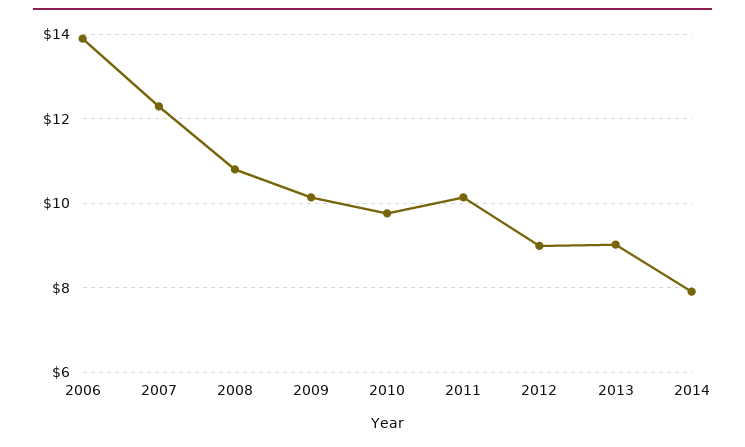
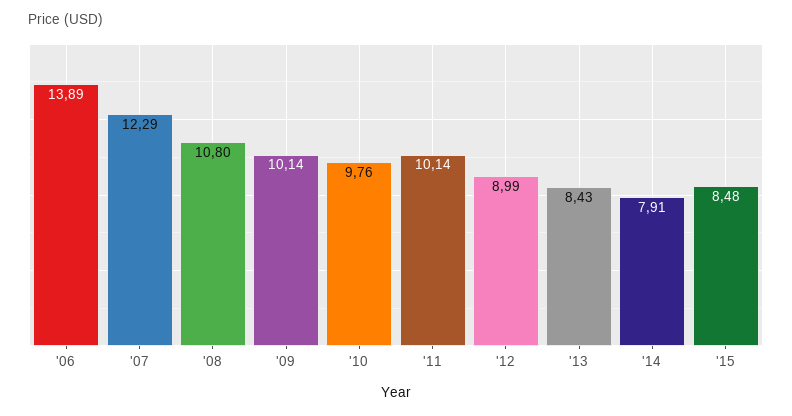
2013: 9 -> 8.43
'15: none -> 8.48

